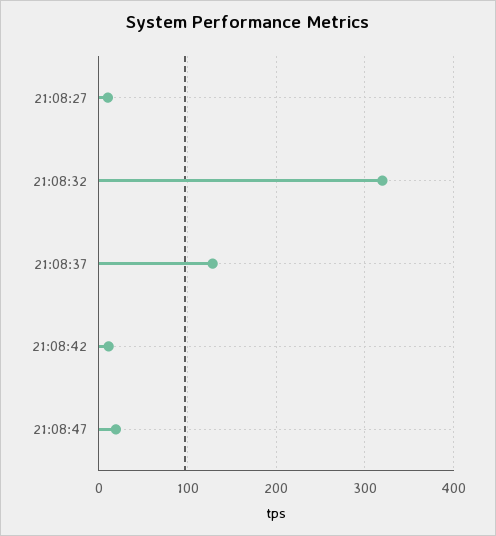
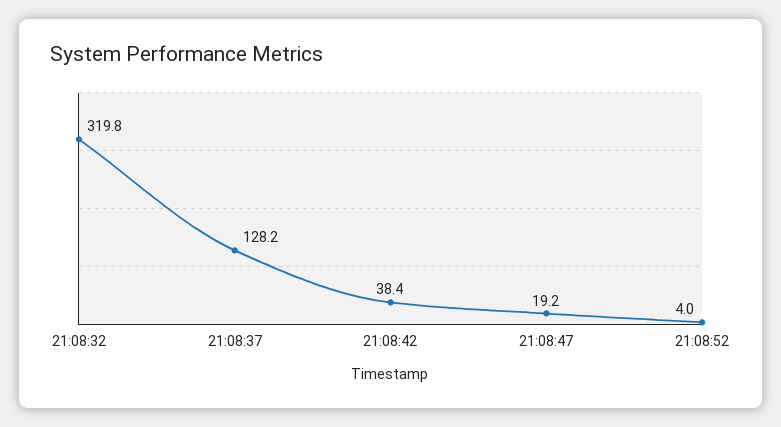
21:08:27: 10 -> none
21:08:42: 10 -> 38.4
21:08:52: none -> 4

